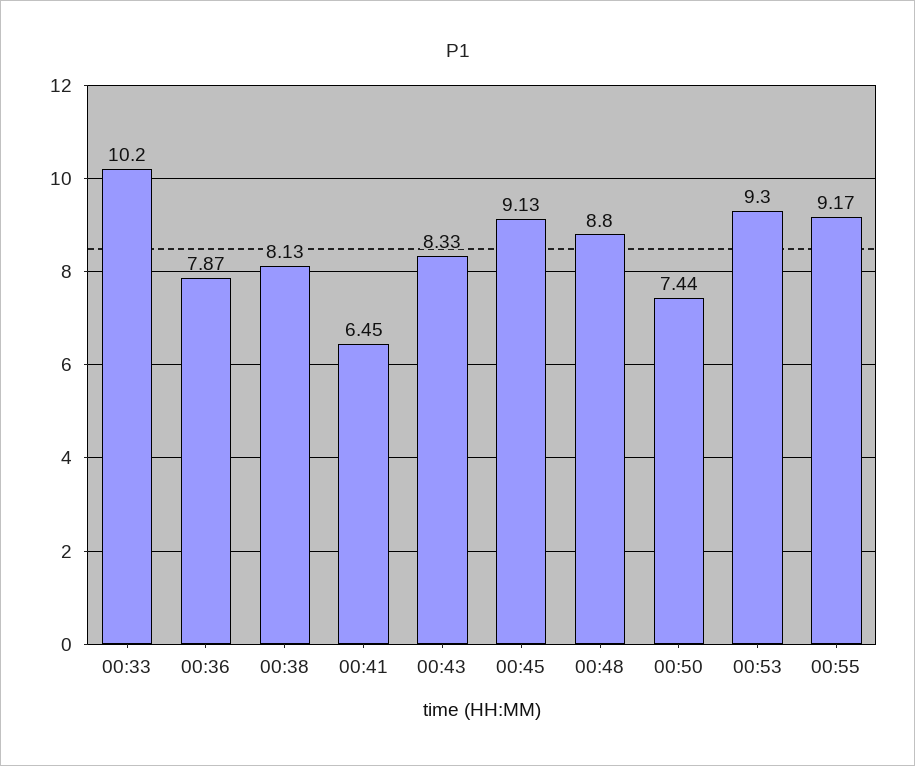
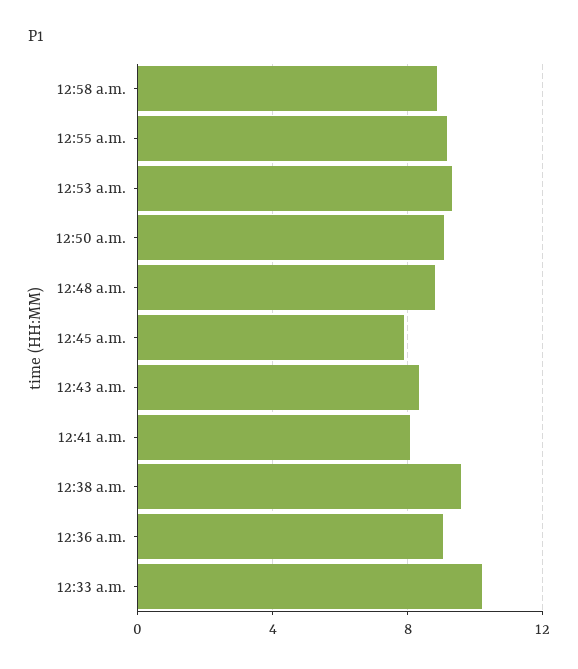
00:36: 7.87 -> 9
00:38: 8.13 -> 9.5
00:41: 6.45 -> 8
00:45: 9.13 -> 8
00:50: 7.44 -> 9
12:58 a.m.: none -> 9

